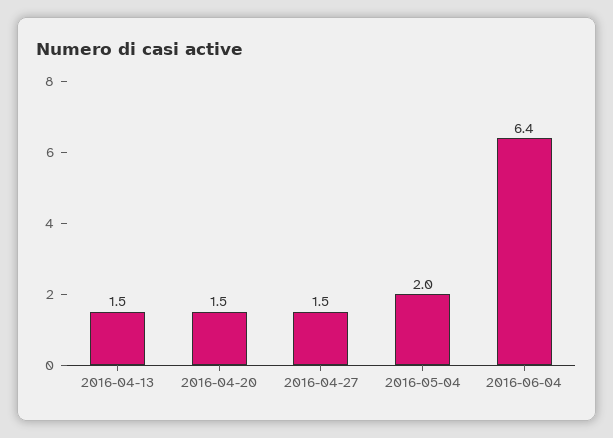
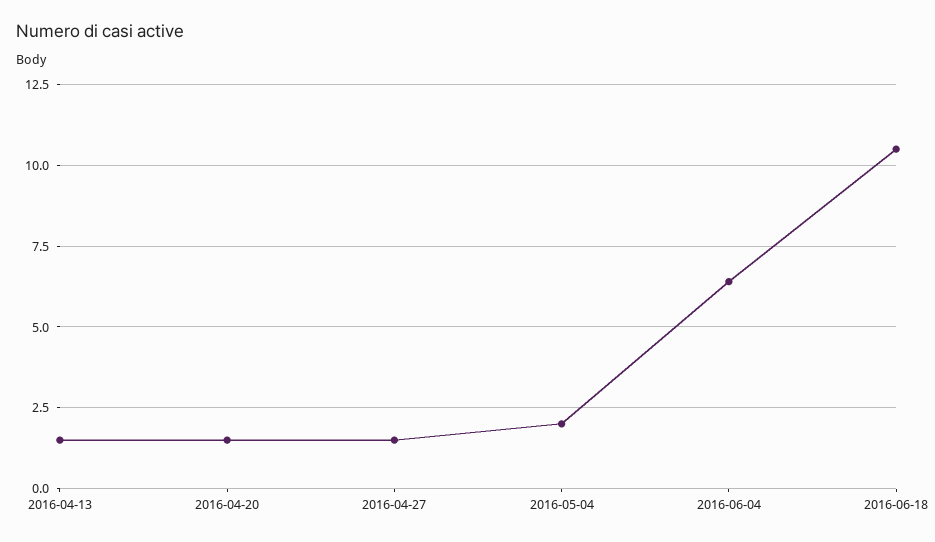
2016-06-18: none -> 10.5

